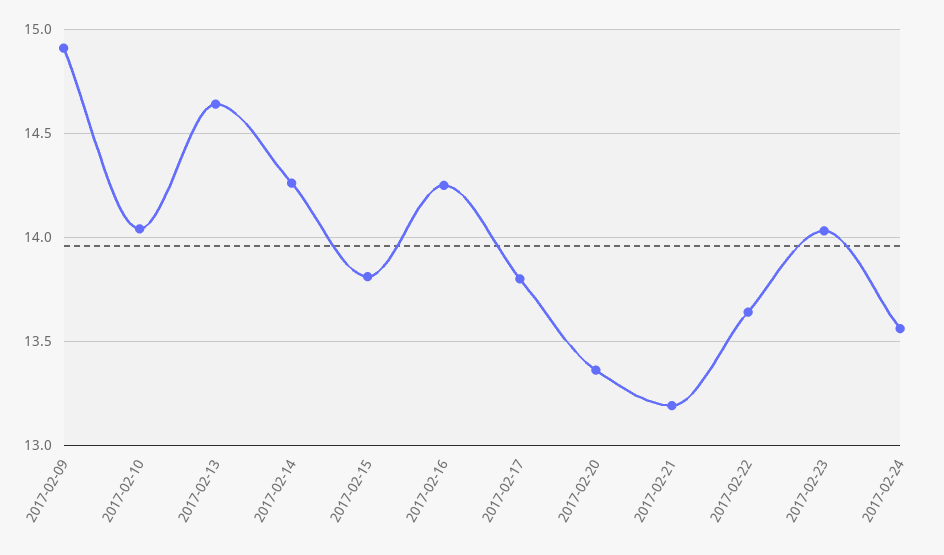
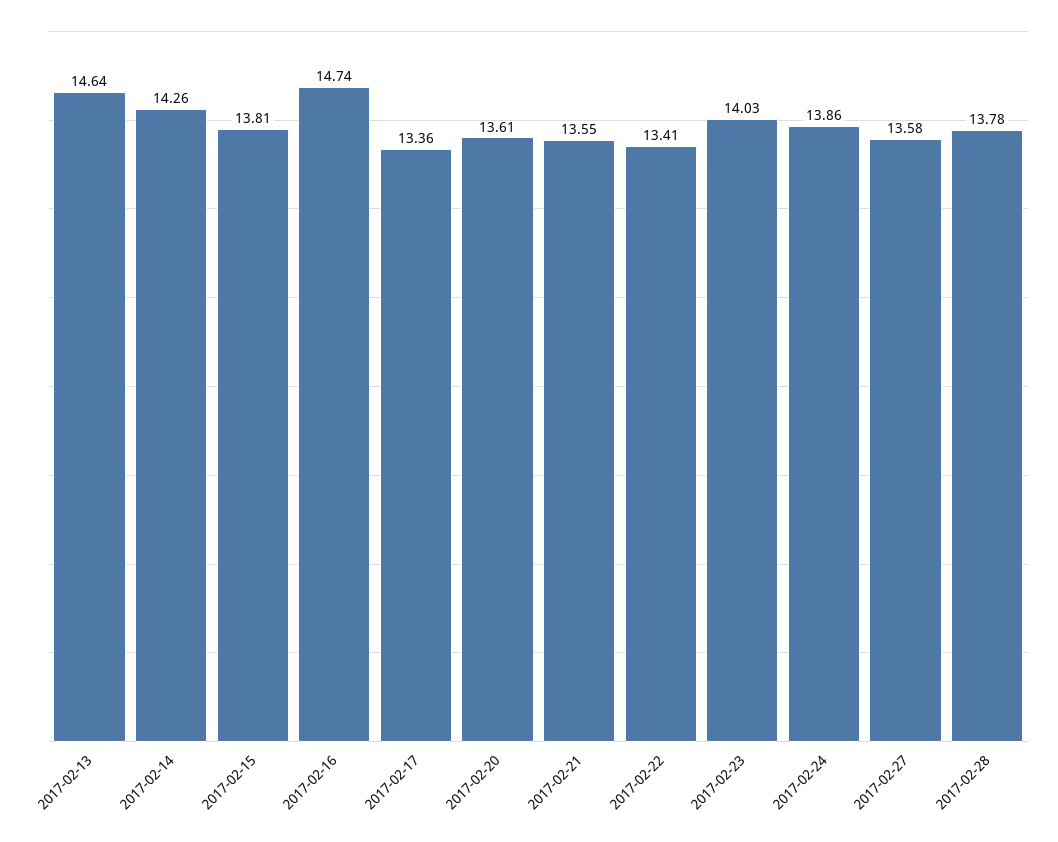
2017-02-09: 14.9 -> none
2017-02-10: 14.05 -> none
2017-02-16: 14.25 -> 14.74
2017-02-17: 13.8 -> 13.36
2017-02-20: 13.35 -> 13.61
2017-02-21: 13.2 -> 13.55
2017-02-22: 13.65 -> 13.41
2017-02-24: 13.55 -> 13.86
2017-02-27: none -> 13.58
2017-02-28: none -> 13.78

